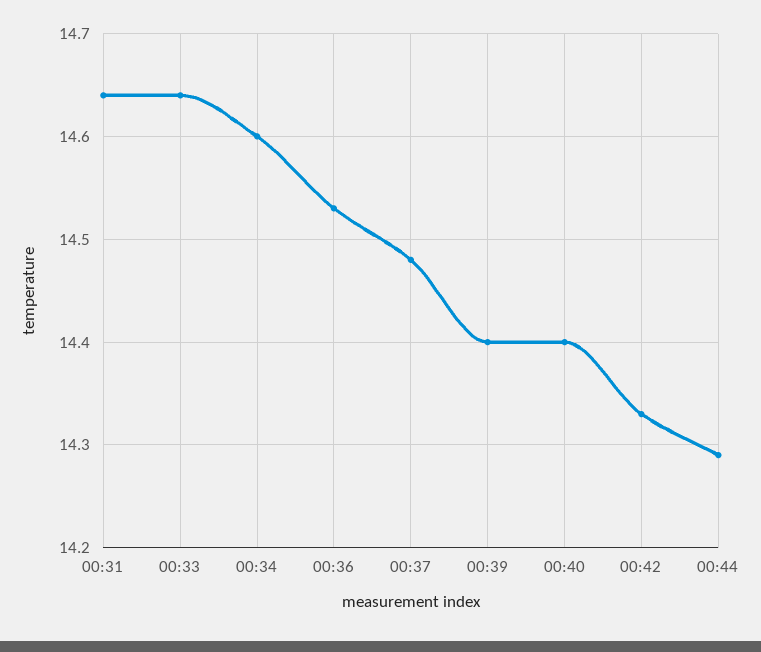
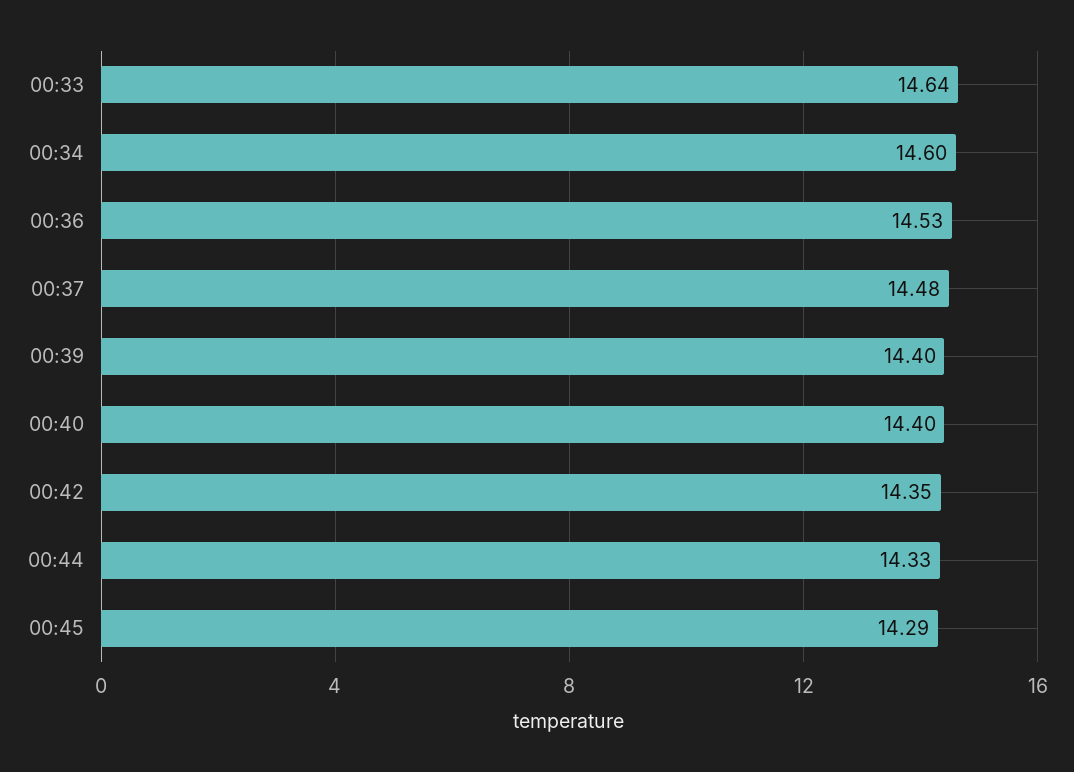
00:31: 14.64 -> none
00:42: 14.33 -> 14.35
00:44: 14.29 -> 14.33
00:45: none -> 14.29

